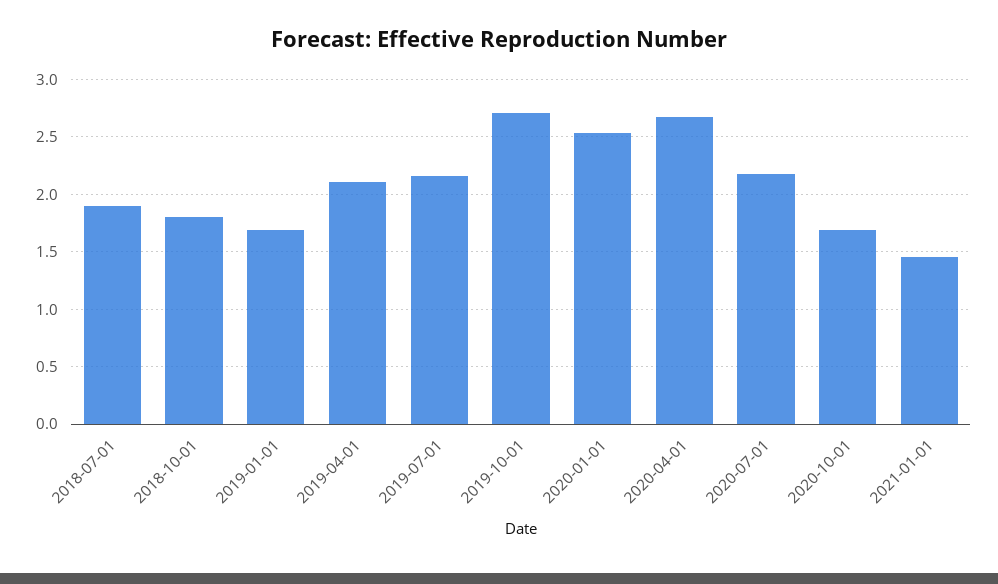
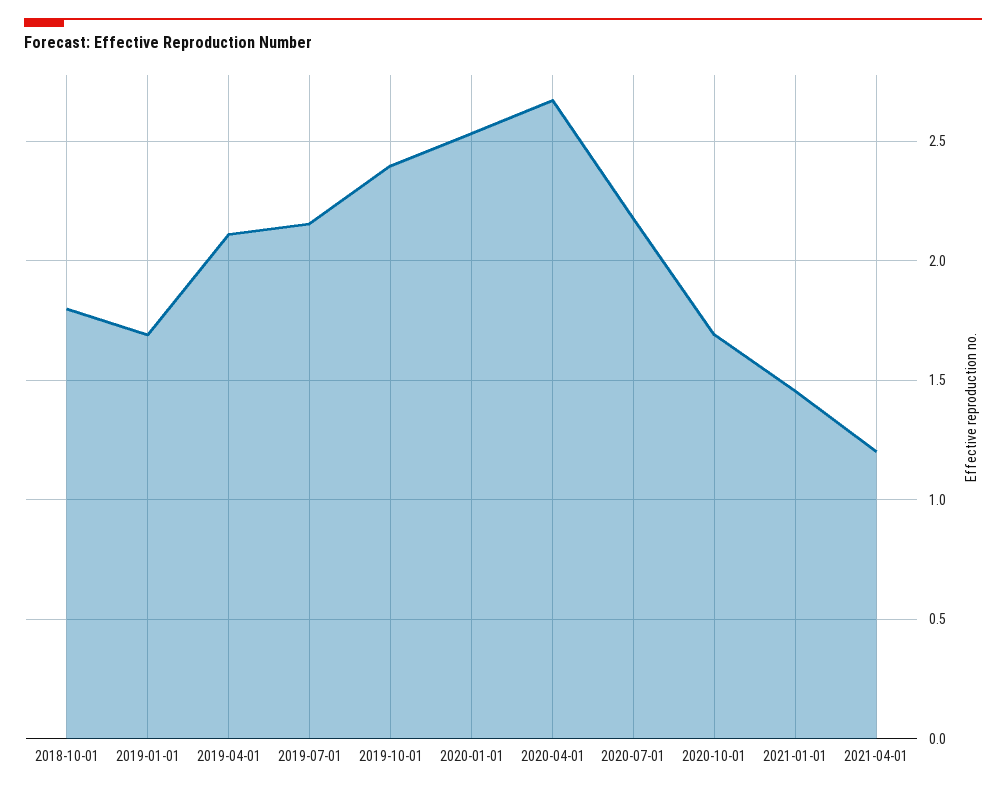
2018-07-01: 1.9 -> none
2019-10-01: 2.7 -> 2.4
2021-04-01: none -> 1.2

